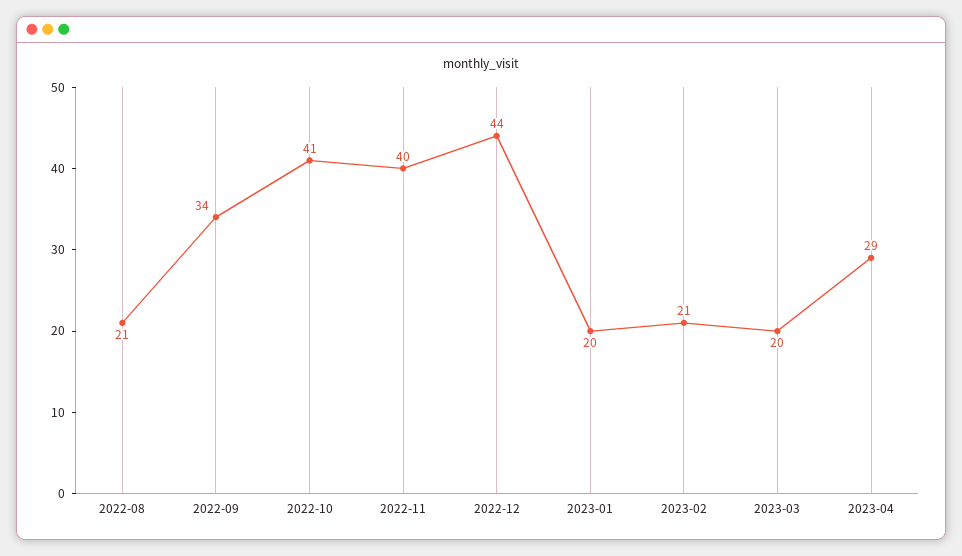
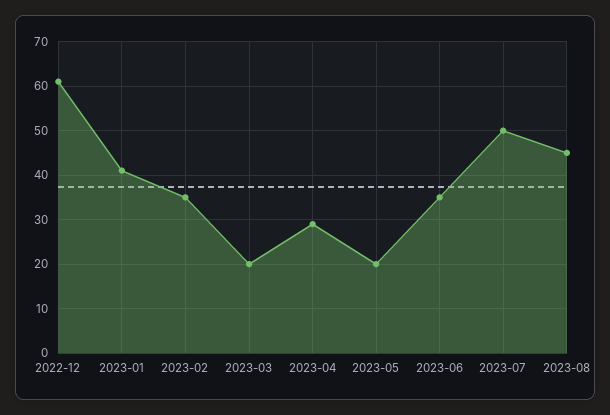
2022-08: 21 -> none
2022-09: 34 -> none
2022-10: 41 -> none
2022-11: 40 -> none
2022-12: 44 -> 60
2023-01: 20 -> 40
2023-02: 21 -> 35
2023-05: none -> 20
2023-06: none -> 35
2023-07: none -> 50
2023-08: none -> 45

